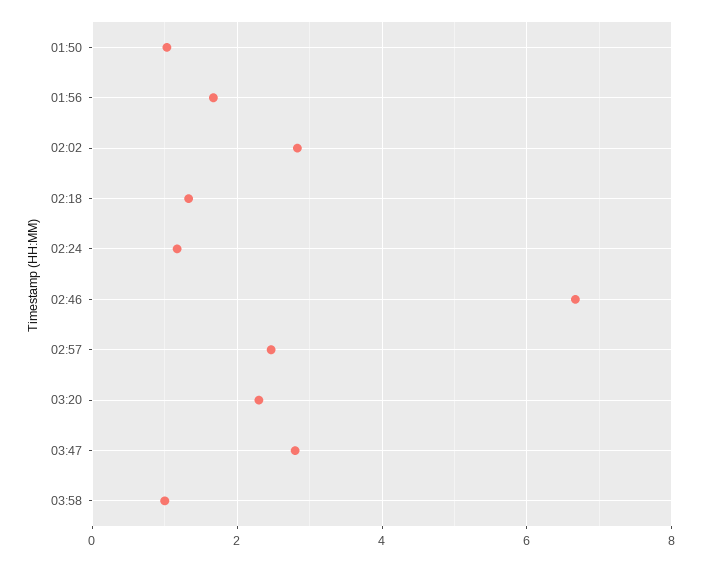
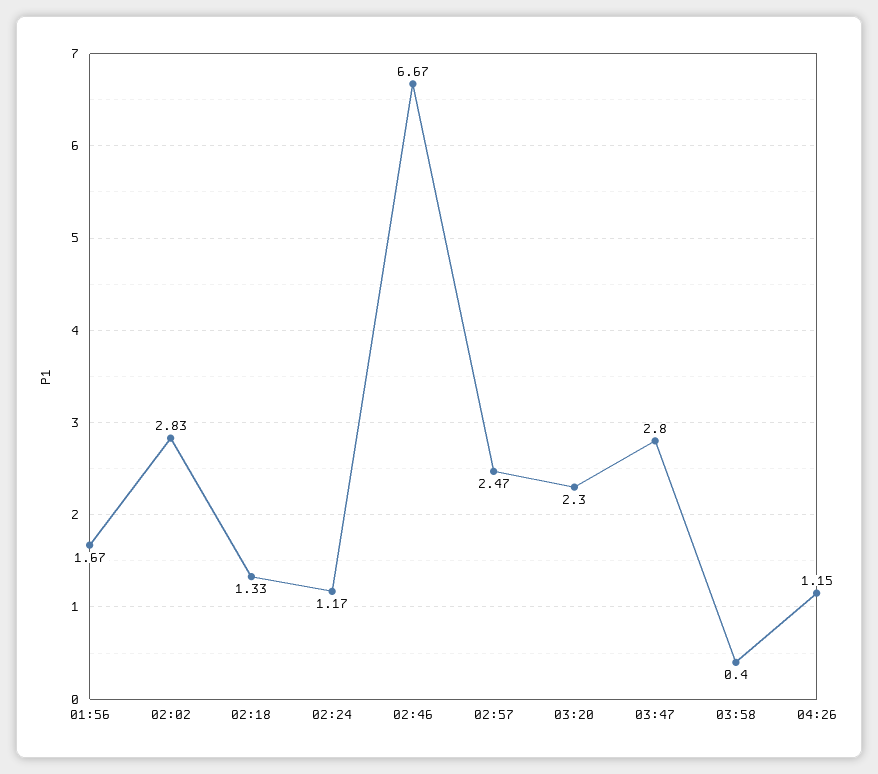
01:50: 1 -> none
03:58: 1 -> 0.4
04:26: none -> 1.15

